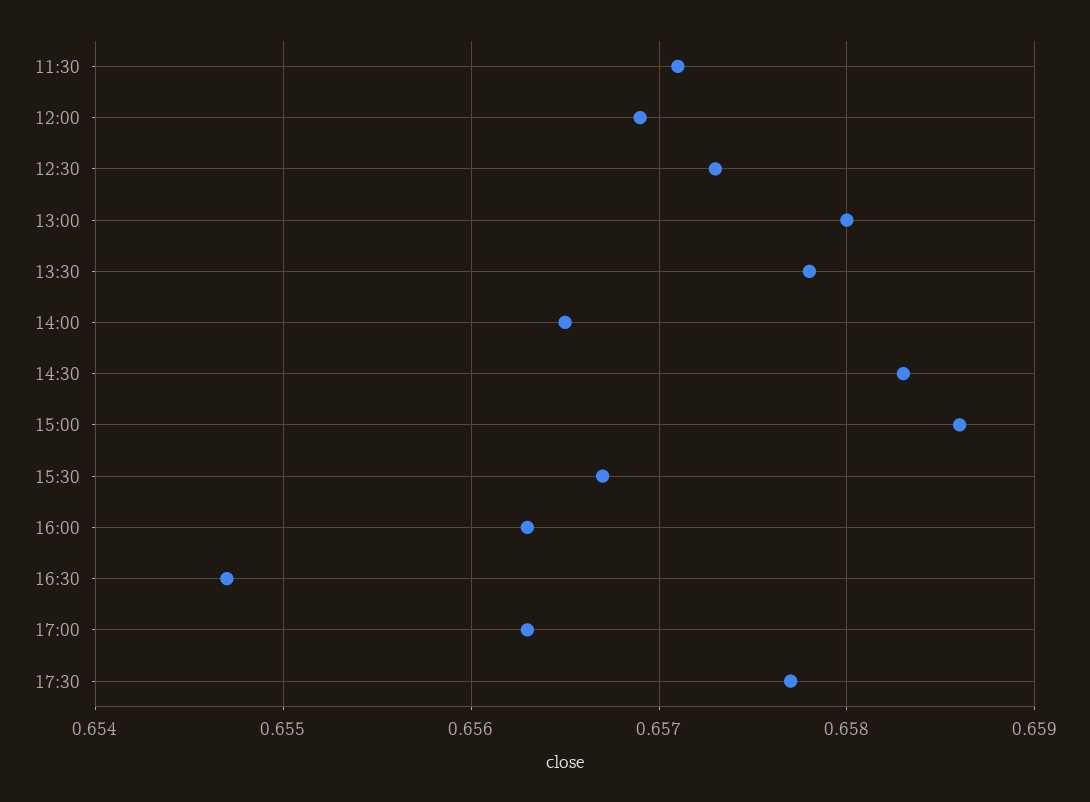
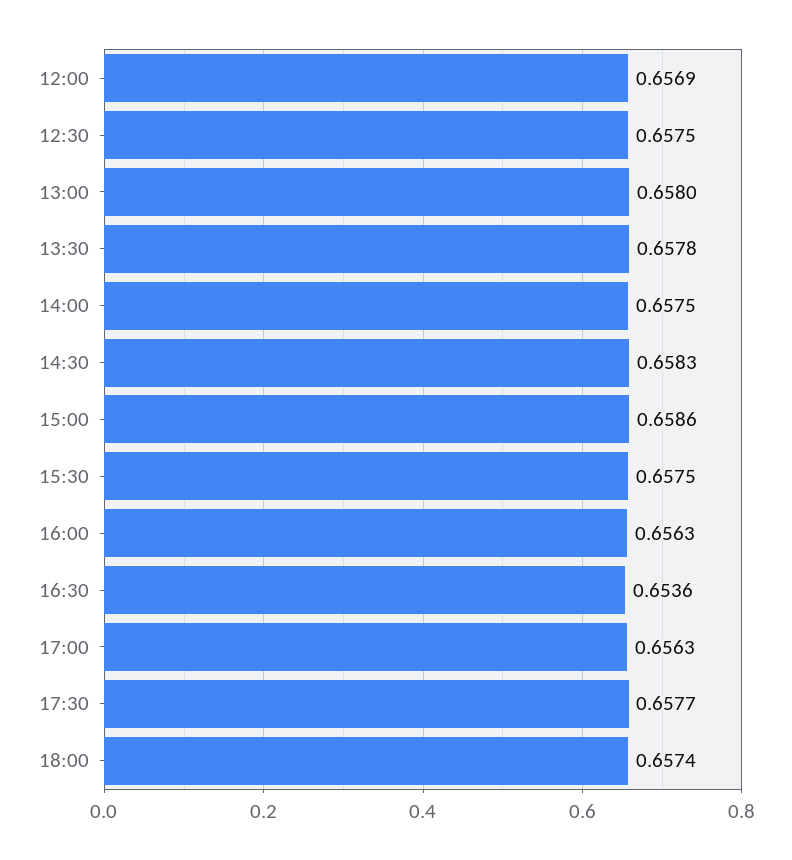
11:30: 0.6571 -> none
12:30: 0.6573 -> 0.6575
14:00: 0.6565 -> 0.6575
15:30: 0.6567 -> 0.6575
16:30: 0.6547 -> 0.6536
18:00: none -> 0.6574

